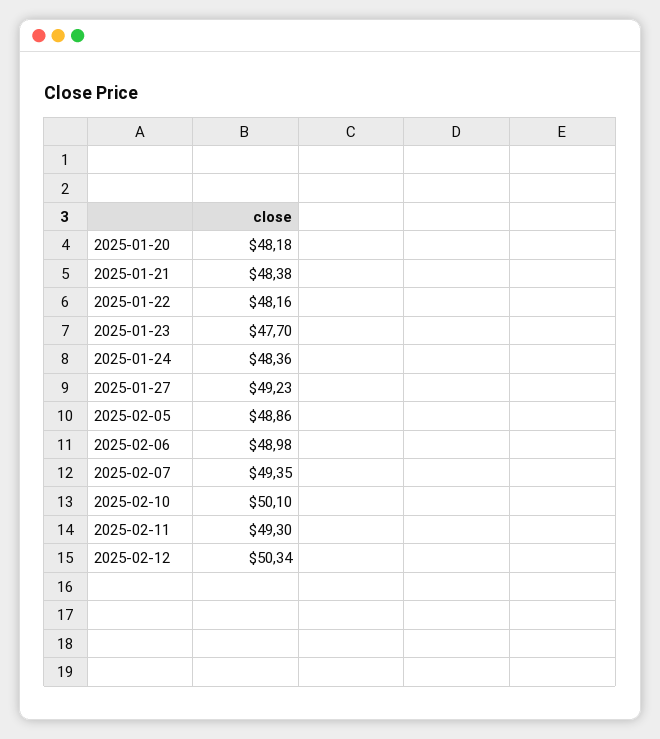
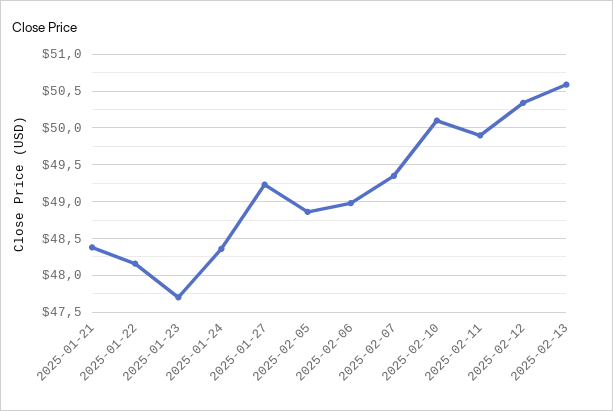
2025-01-20: 48.18 -> none
2025-02-11: 49.3 -> 49.9
2025-02-13: none -> 50.6

